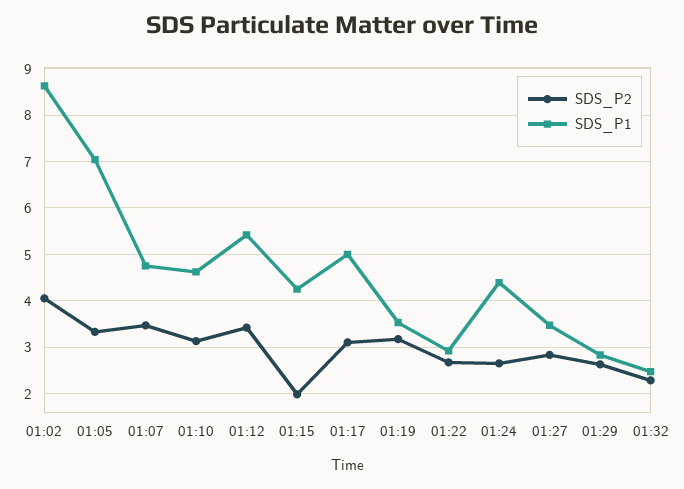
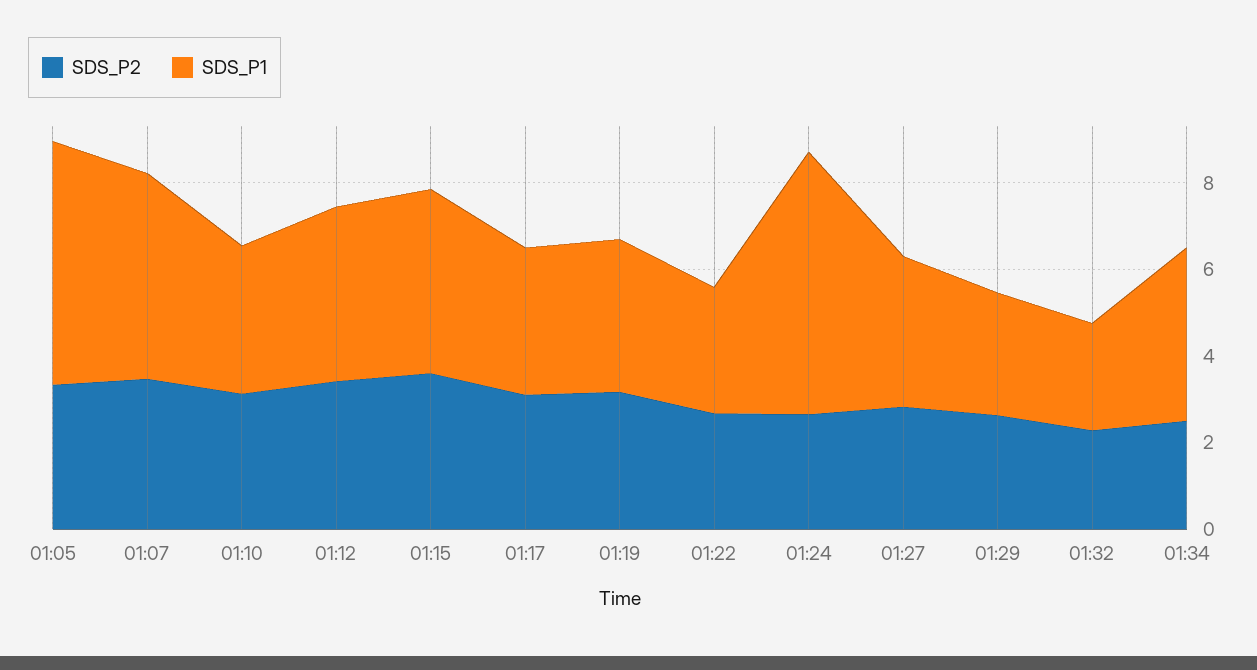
SDS_P2, 01:02: 4 -> none
SDS_P1, 01:02: 8.6 -> none
SDS_P1, 01:05: 7 -> 5.5
SDS_P1, 01:10: 4.6 -> 3.5
SDS_P1, 01:12: 5.4 -> 4
SDS_P2, 01:15: 2 -> 3.5
SDS_P1, 01:17: 5 -> 3.5
SDS_P1, 01:24: 4.4 -> 6
SDS_P2, 01:34: none -> 2.5
SDS_P1, 01:34: none -> 4

